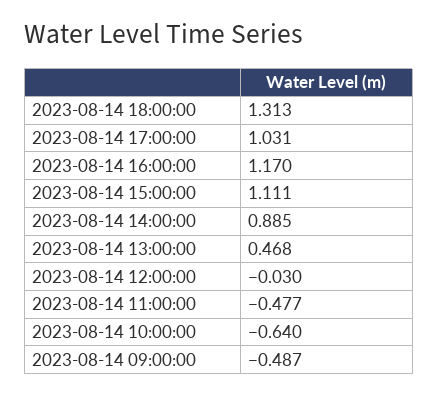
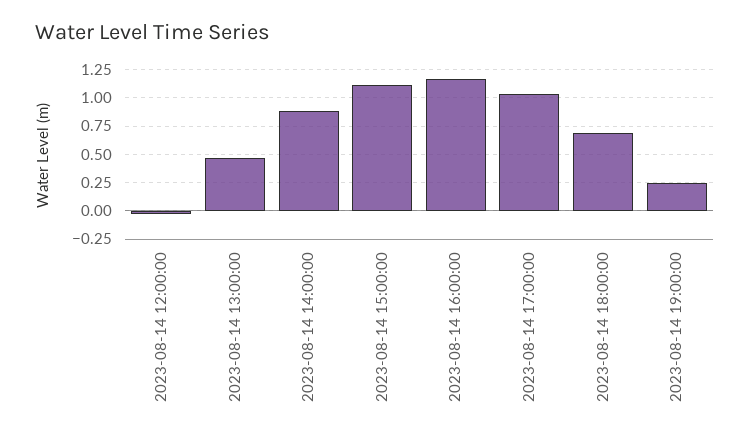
2023-08-14 18:00:00: 1.313 -> 0.75
2023-08-14 11:00:00: -0.477 -> none
2023-08-14 10:00:00: -0.64 -> none
2023-08-14 09:00:00: -0.487 -> none
2023-08-14 19:00:00: none -> 0.25

